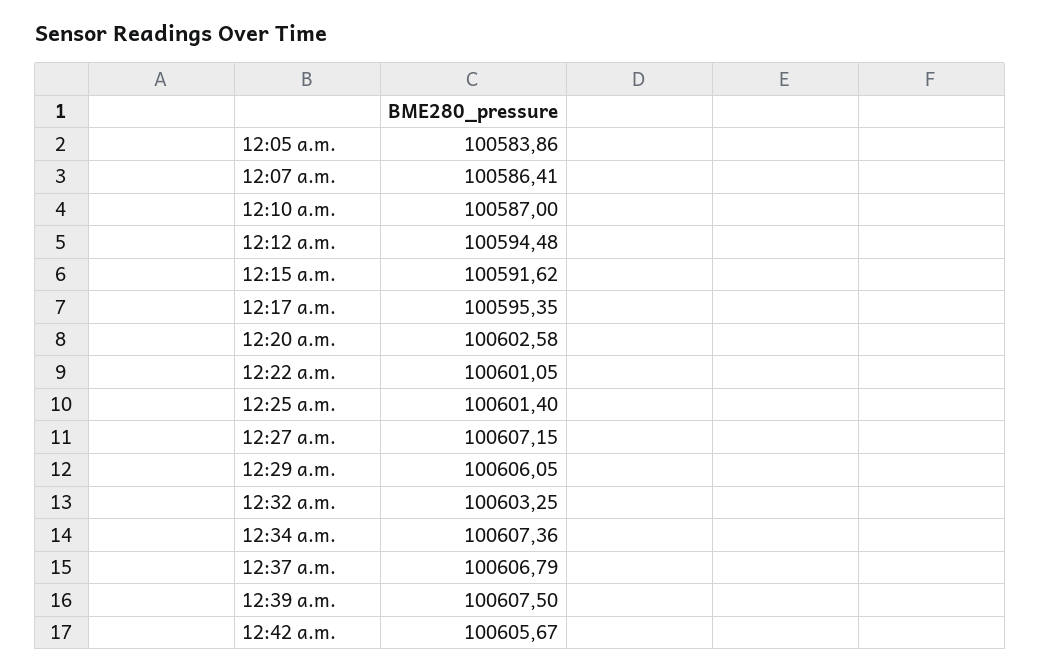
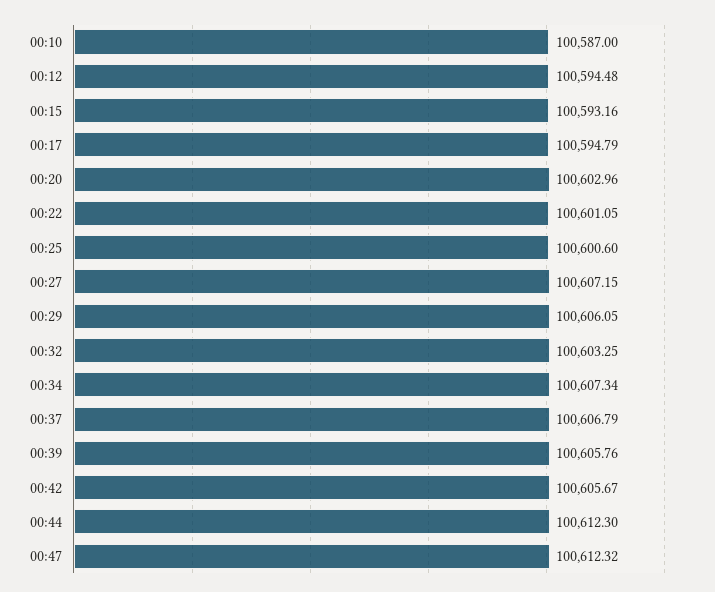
12:05 a.m.: 100583.86 -> none
12:07 a.m.: 100586.41 -> none
12:15 a.m.: 100591.62 -> 100593.16
12:17 a.m.: 100595.35 -> 100594.79
12:20 a.m.: 100602.58 -> 100602.96
12:25 a.m.: 100601.4 -> 100600.6
12:34 a.m.: 100607.36 -> 100607.34
12:39 a.m.: 100607.5 -> 100605.76
00:44: none -> 100612.3
00:47: none -> 100612.32

